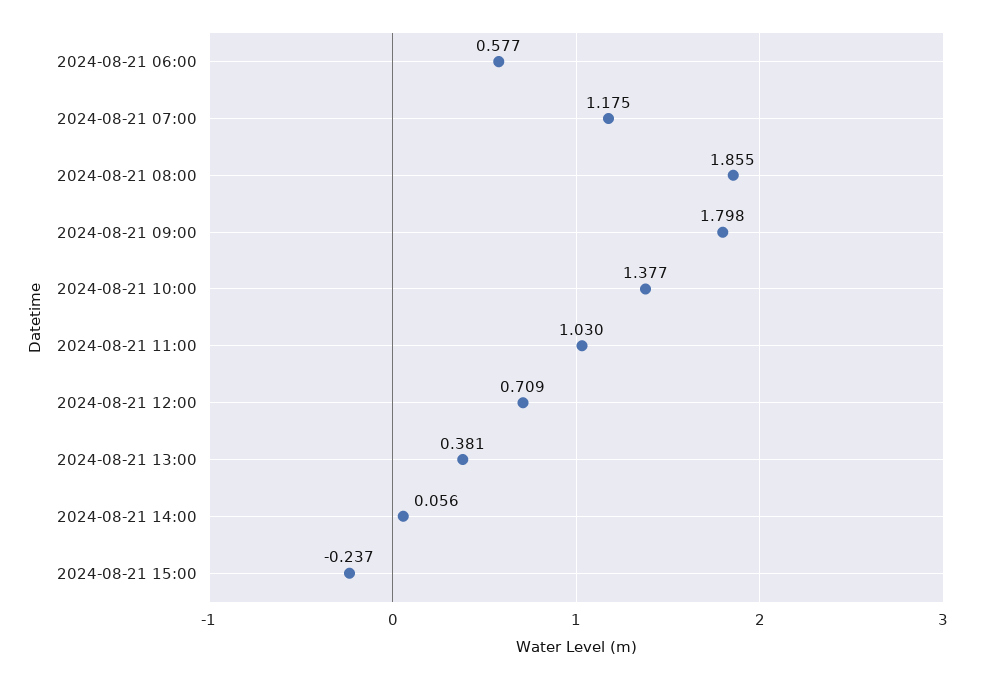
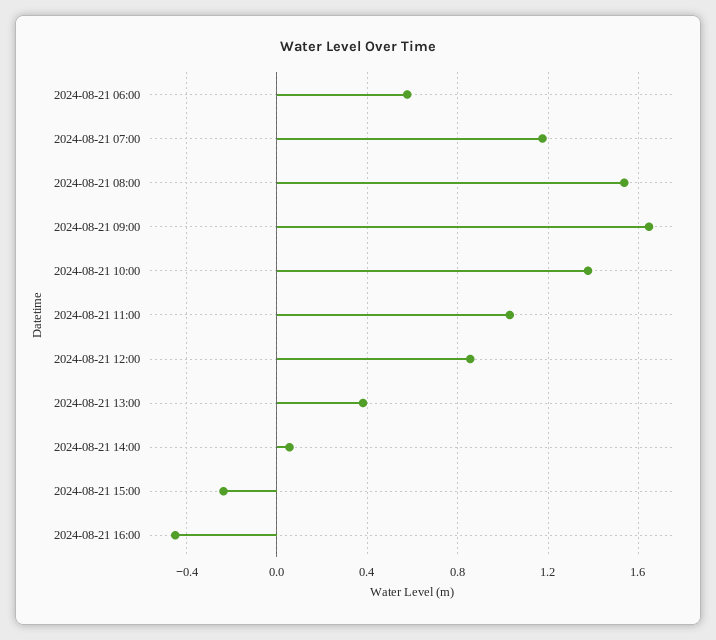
2024-08-21 08:00: 1.855 -> 1.55
2024-08-21 09:00: 1.798 -> 1.65
2024-08-21 12:00: 0.709 -> 0.85
2024-08-21 16:00: none -> -0.45

